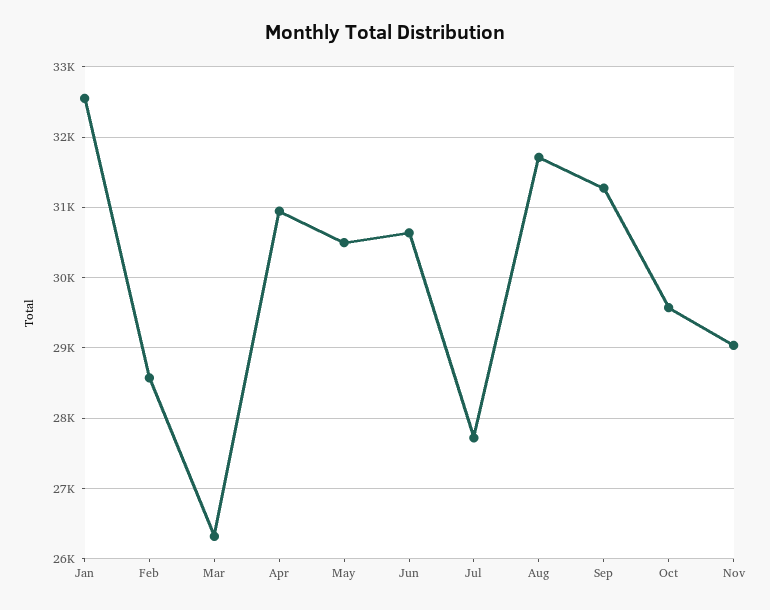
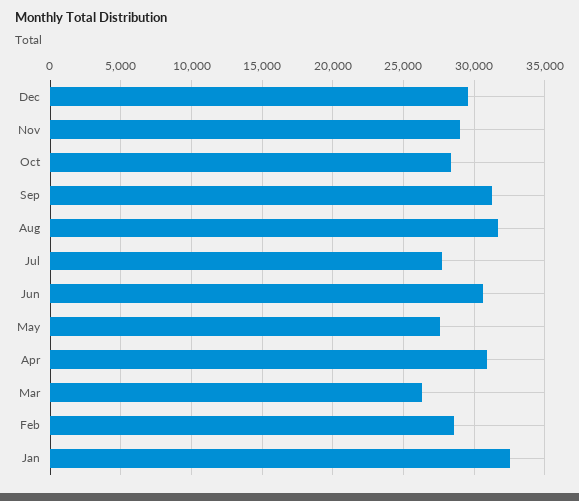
May: 30500 -> 27500
Oct: 29600 -> 28500
Dec: none -> 29500

